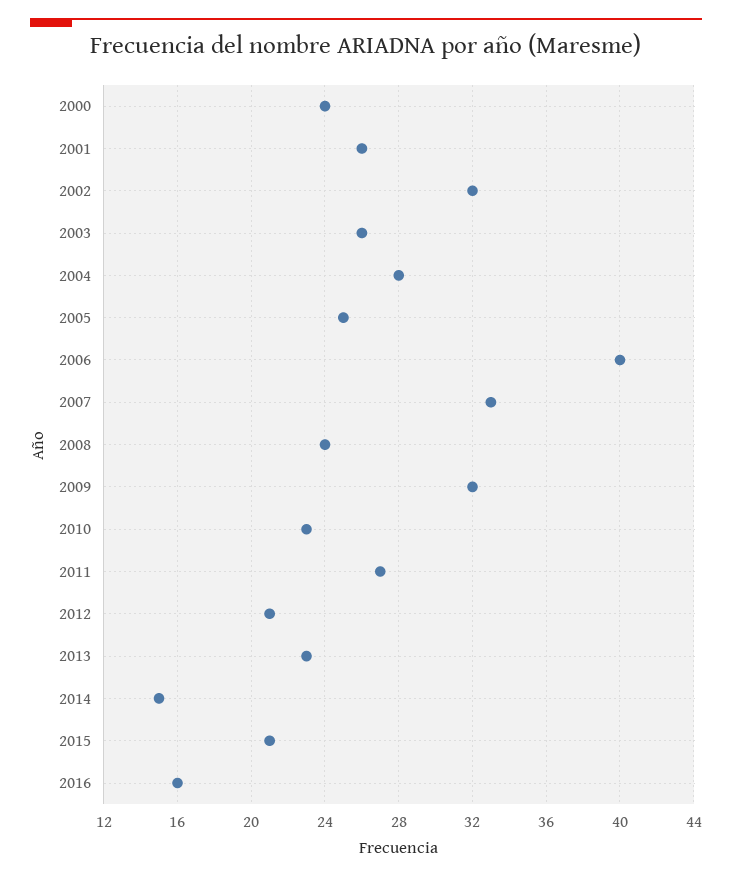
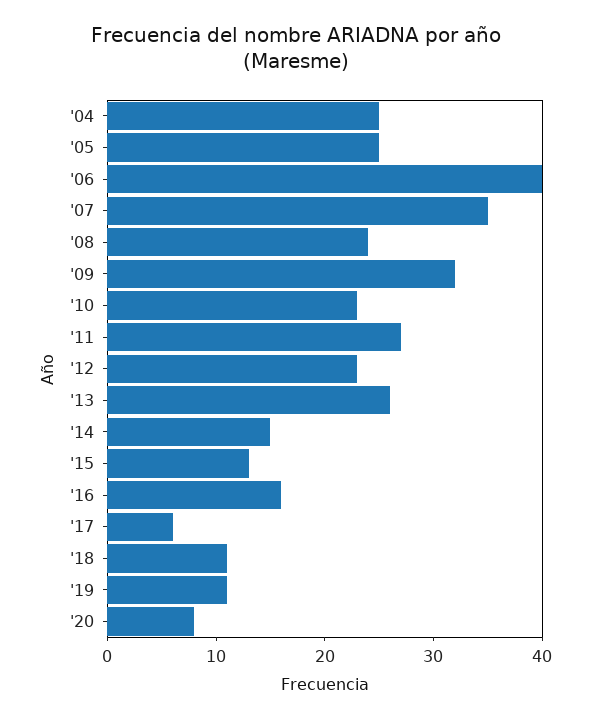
2000: 24 -> none
2001: 26 -> none
2002: 32 -> none
2003: 26 -> none
2004: 28 -> 25
2007: 33 -> 35
2012: 21 -> 23
2013: 23 -> 26
2015: 21 -> 13
'17: none -> 6
'18: none -> 11
'19: none -> 11
'20: none -> 8

